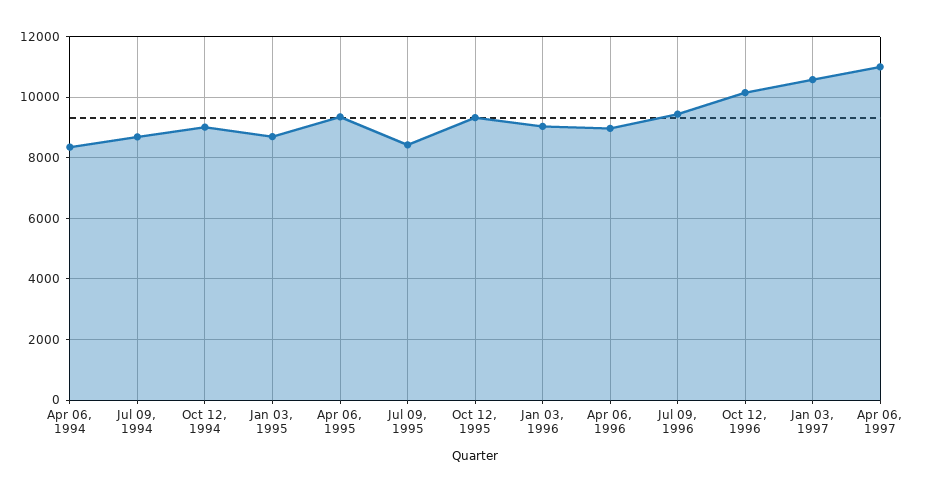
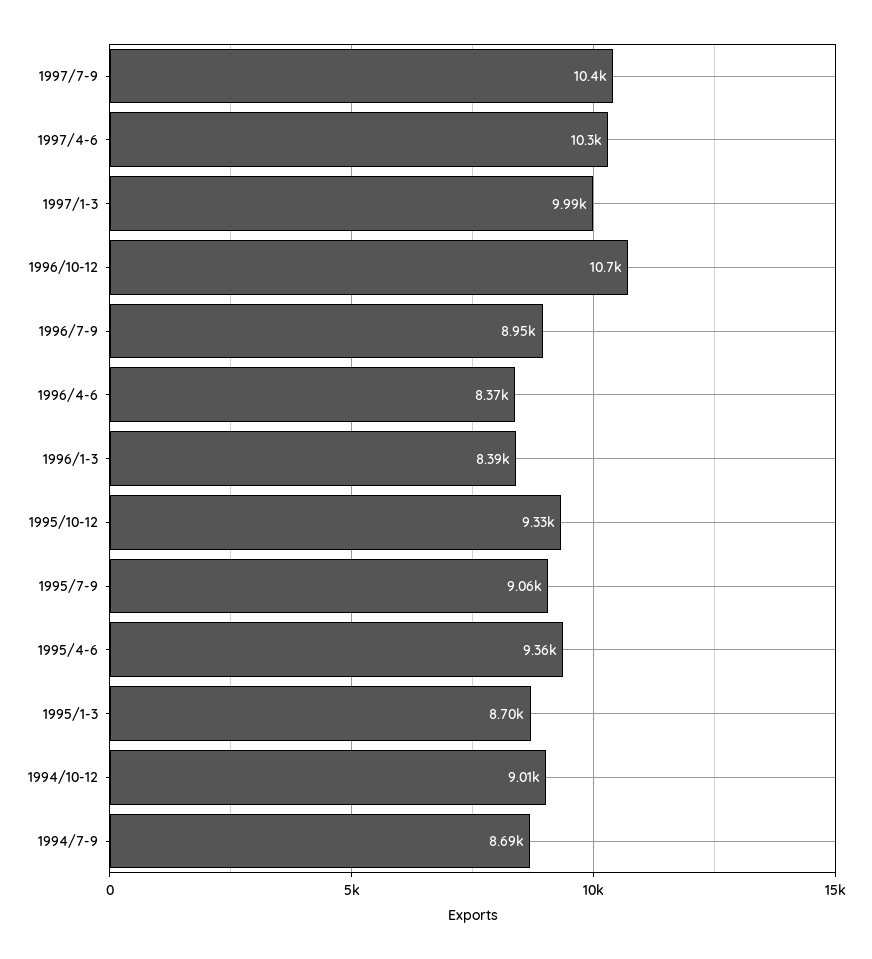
Apr 06, 1994: 8400 -> none
Jul 09, 1995: 8400 -> 9060
Jan 03, 1996: 9000 -> 8390
Apr 06, 1996: 9000 -> 8370
Jul 09, 1996: 9400 -> 8950
Oct 12, 1996: 10200 -> 10700
Jan 03, 1997: 10600 -> 9990
Apr 06, 1997: 11000 -> 10300
1997/7-9: none -> 10400

